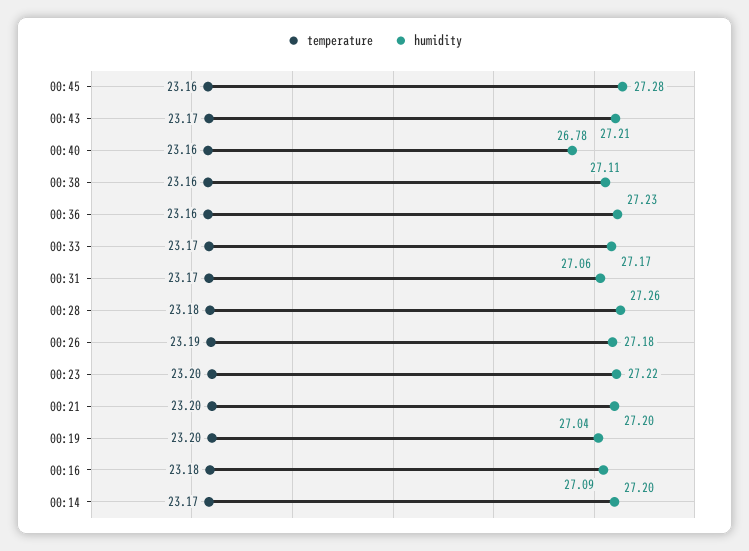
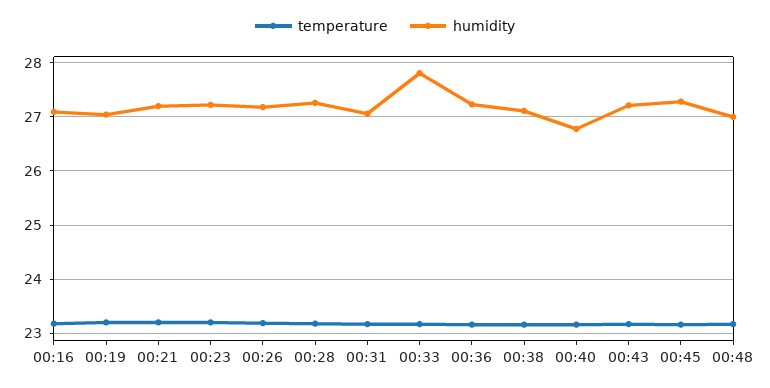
humidity, 00:33: 27.17 -> 27.8
temperature, 00:14: 23.17 -> none
humidity, 00:14: 27.2 -> none
temperature, 00:48: none -> 23.2
humidity, 00:48: none -> 27

